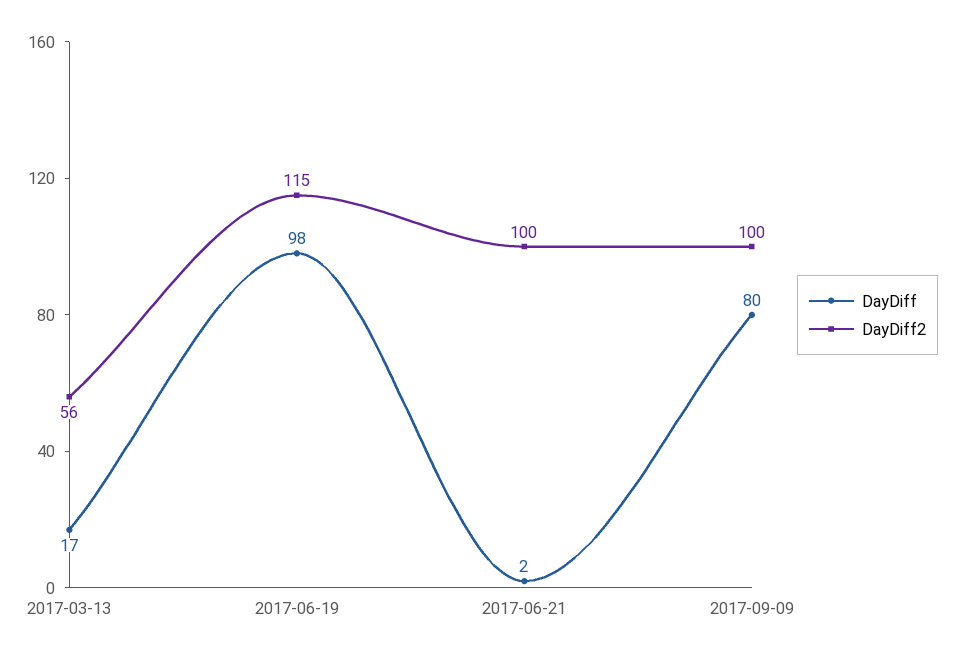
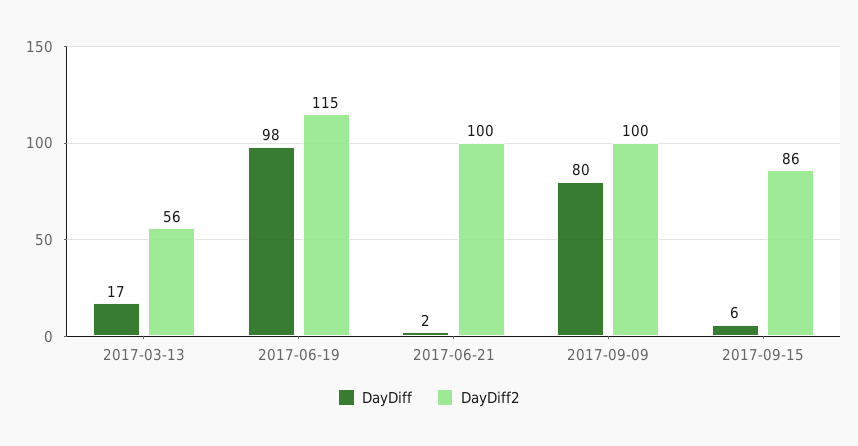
DayDiff, 2017-09-15: none -> 6
DayDiff2, 2017-09-15: none -> 86

